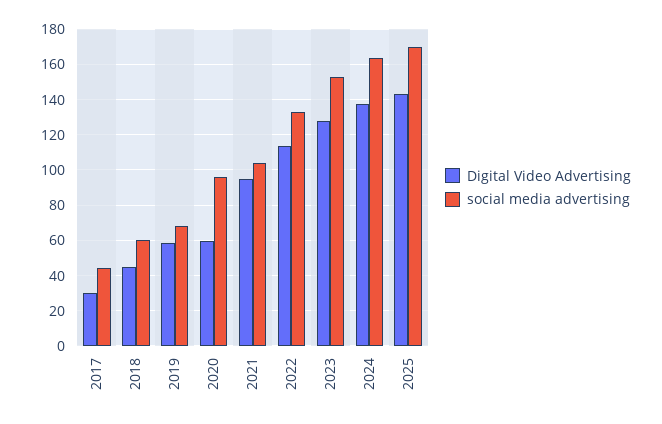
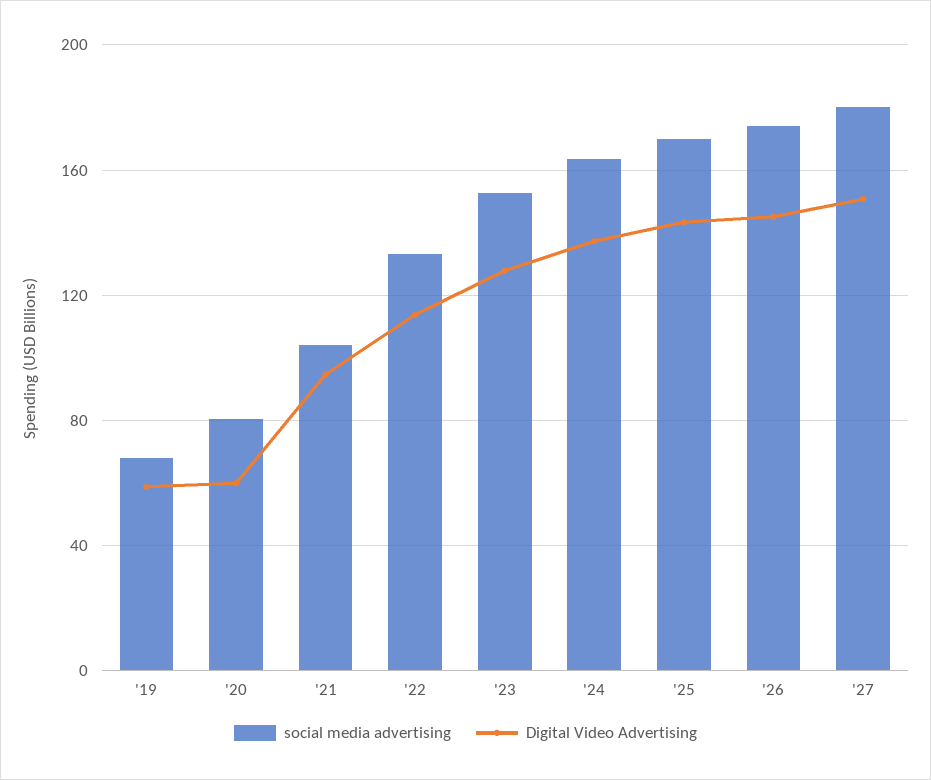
Digital Video Advertising, 2017: 30 -> none
social media advertising, 2017: 45 -> none
Digital Video Advertising, 2018: 45 -> none
social media advertising, 2018: 60 -> none
social media advertising, 2020: 95 -> 80
social media advertising, '26: none -> 175
Digital Video Advertising, '26: none -> 145
social media advertising, '27: none -> 180
Digital Video Advertising, '27: none -> 150

